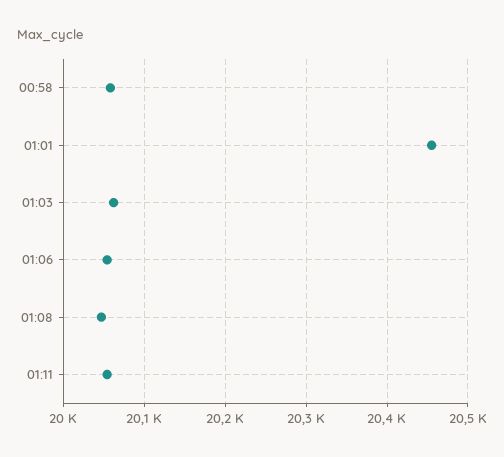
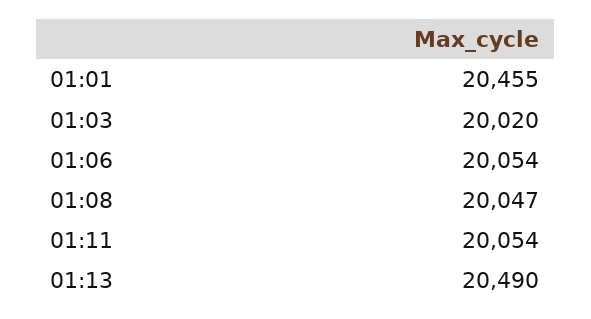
00:58: 20060 -> none
01:03: 20060 -> 20020
01:13: none -> 20490

